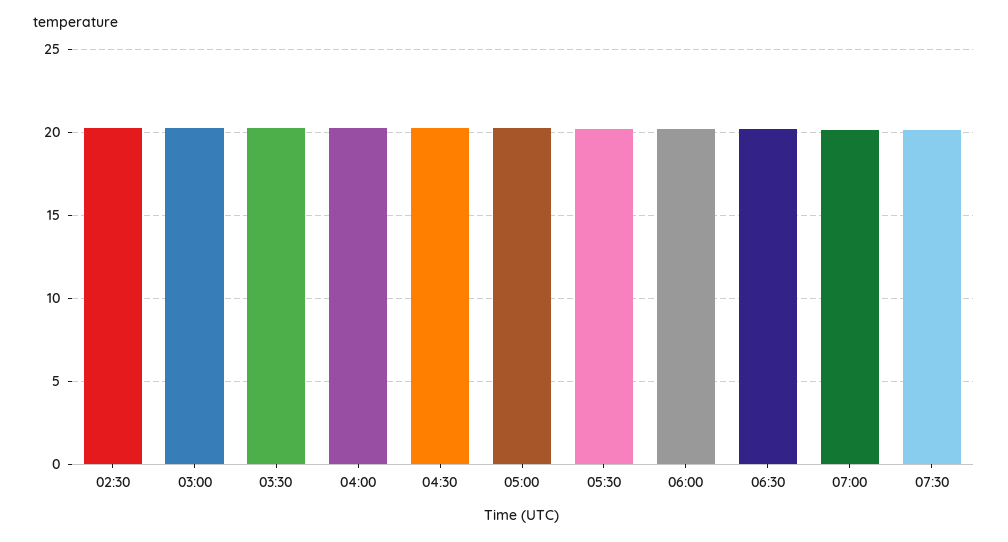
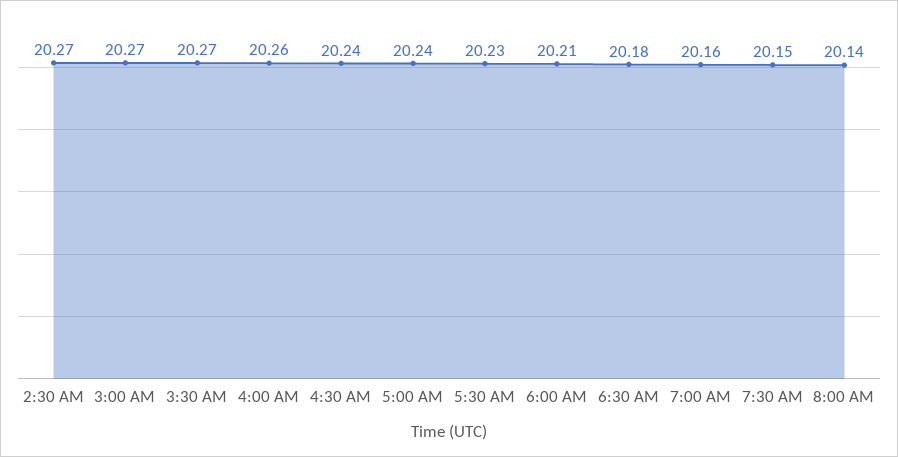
8:00 AM: none -> 20.14

